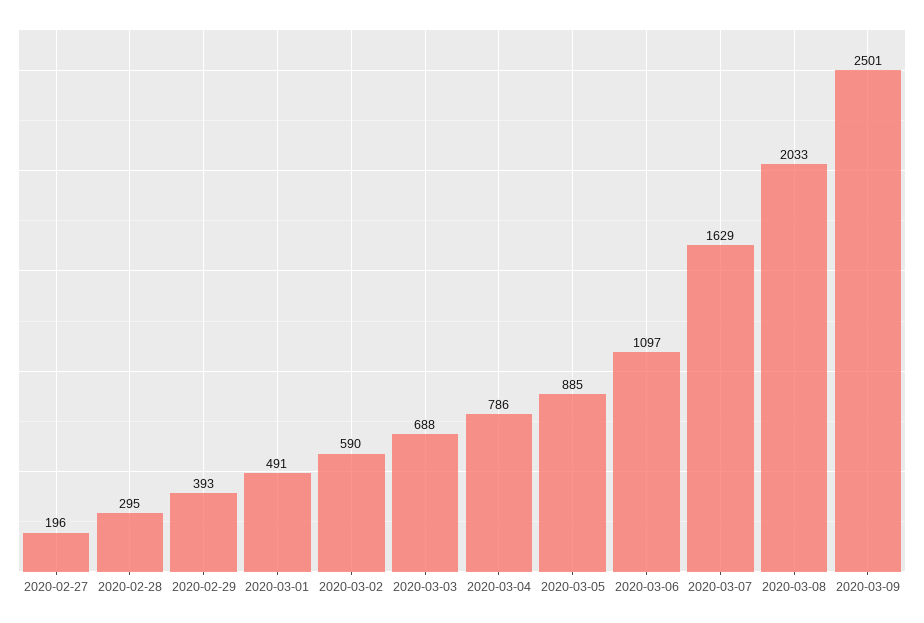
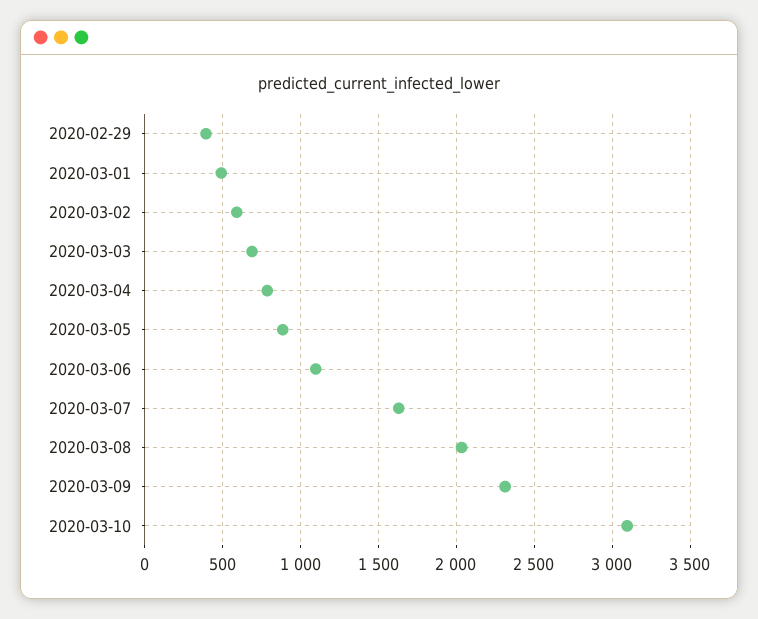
2020-02-27: 196 -> none
2020-02-28: 295 -> none
2020-03-09: 2501 -> 2300
2020-03-10: none -> 3100

